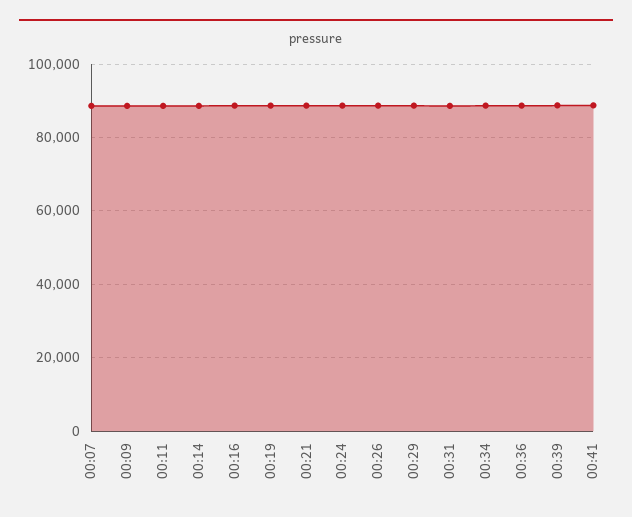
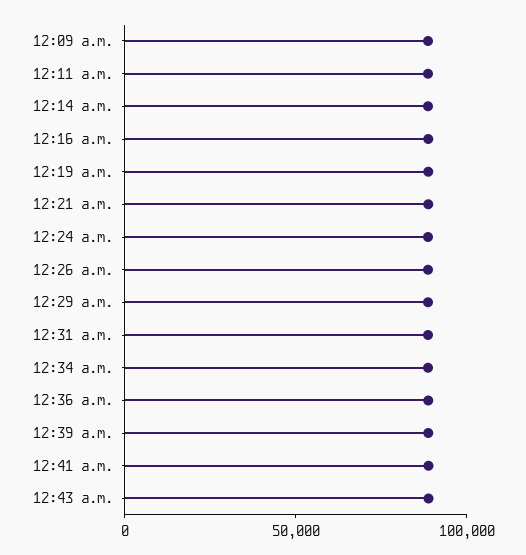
00:07: 88000 -> none
12:43 a.m.: none -> 90000

